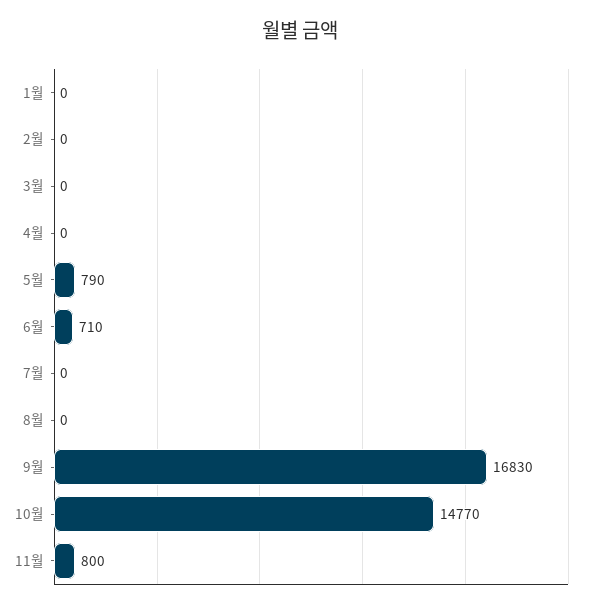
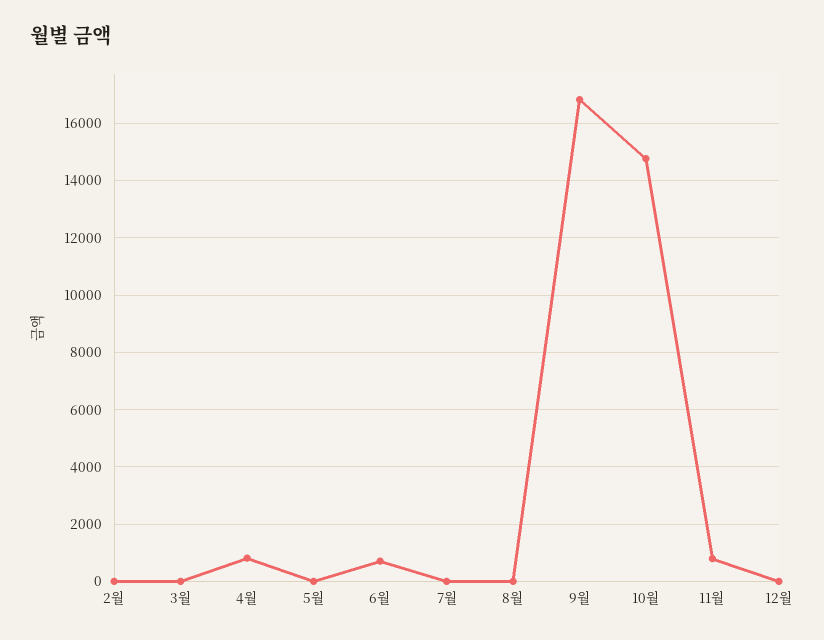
1월: 0 -> none
4월: 0 -> 750
5월: 790 -> 0
12월: none -> 0

